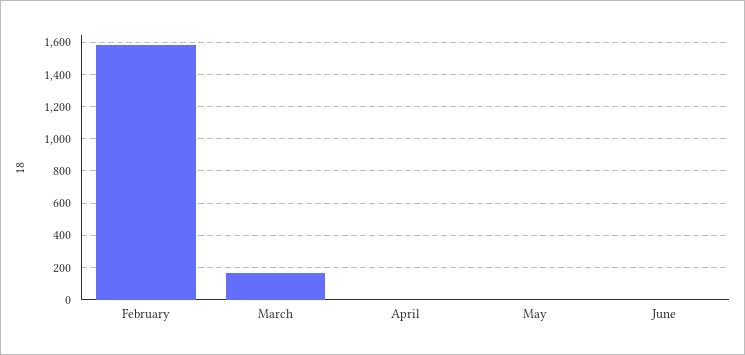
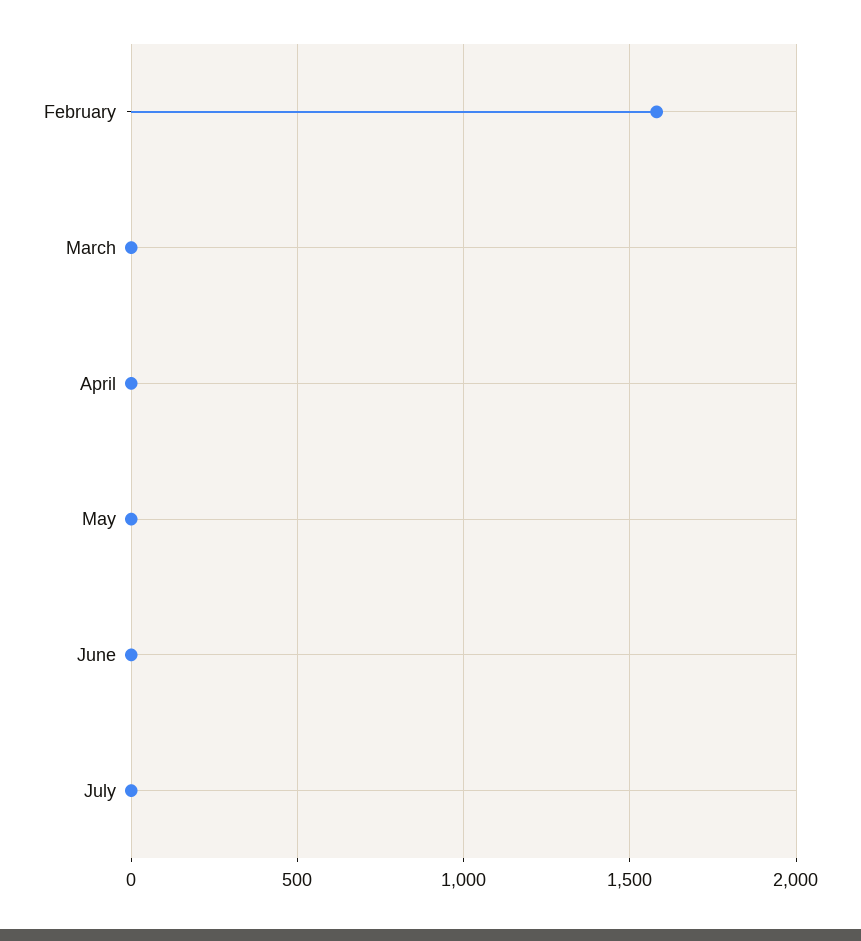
March: 150 -> 0
July: none -> 0

